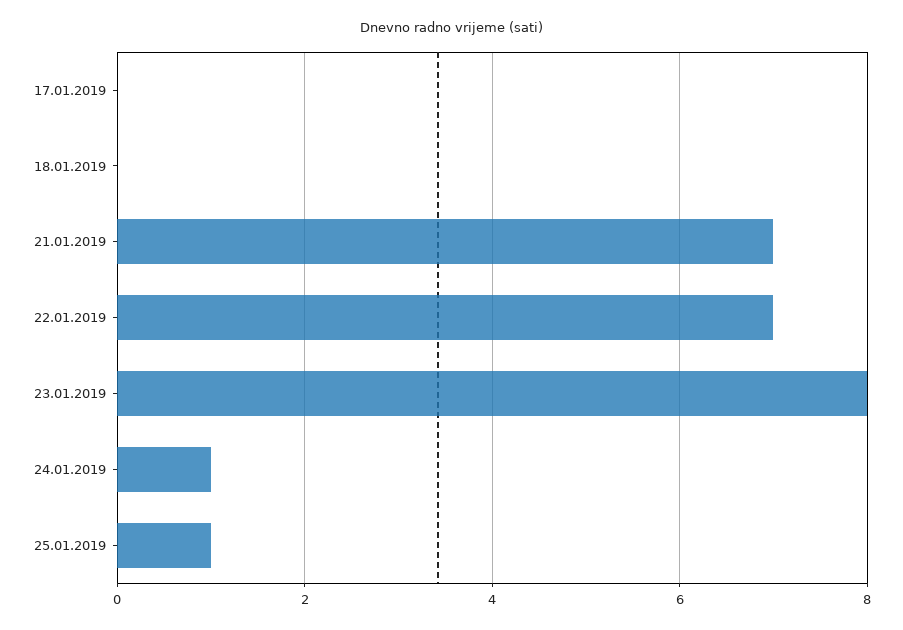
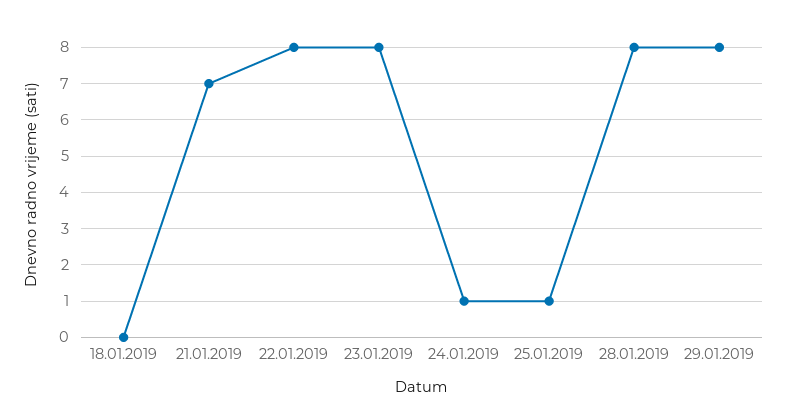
17.01.2019: 0 -> none
22.01.2019: 7 -> 8
28.01.2019: none -> 8
29.01.2019: none -> 8

